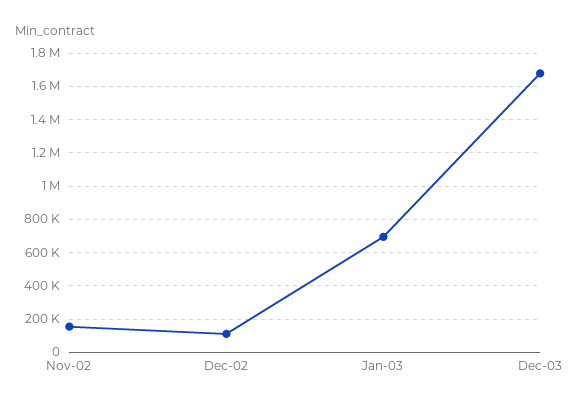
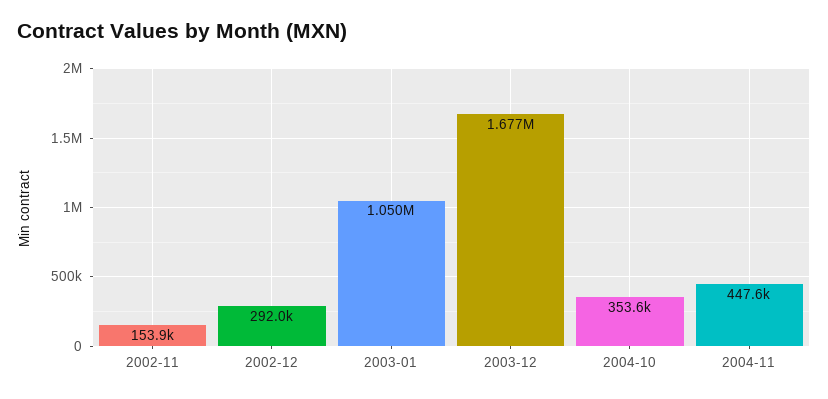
Dec-02: 100000 -> 292000
Jan-03: 700000 -> 1050000
2004-10: none -> 353600
2004-11: none -> 447600

